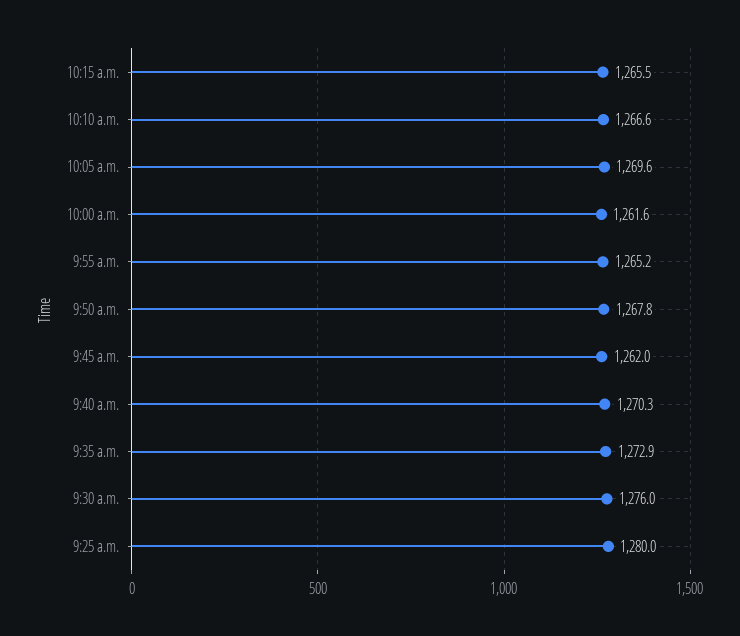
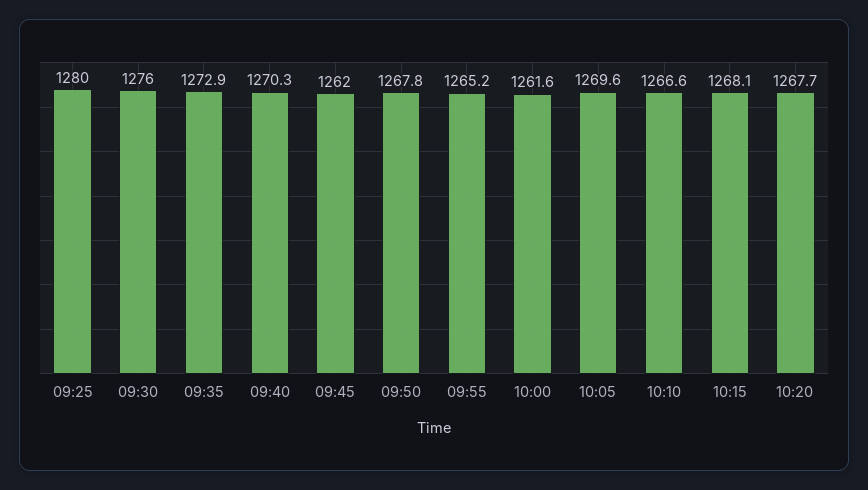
10:15 a.m.: 1265.5 -> 1268.1
10:20: none -> 1267.7

